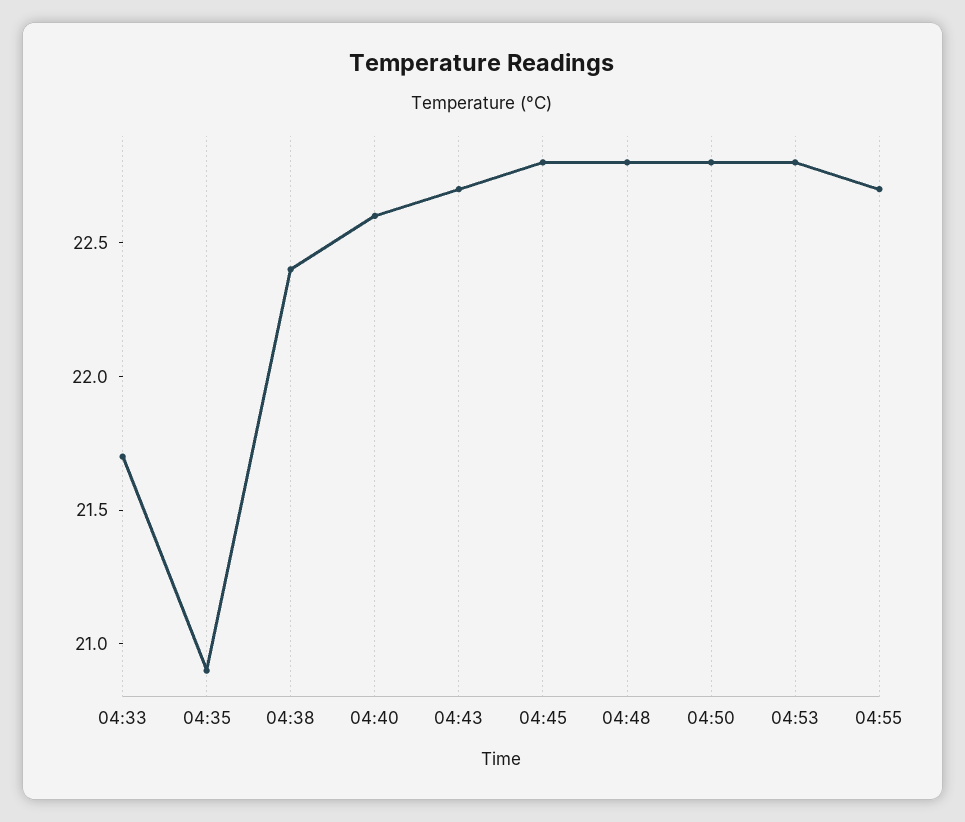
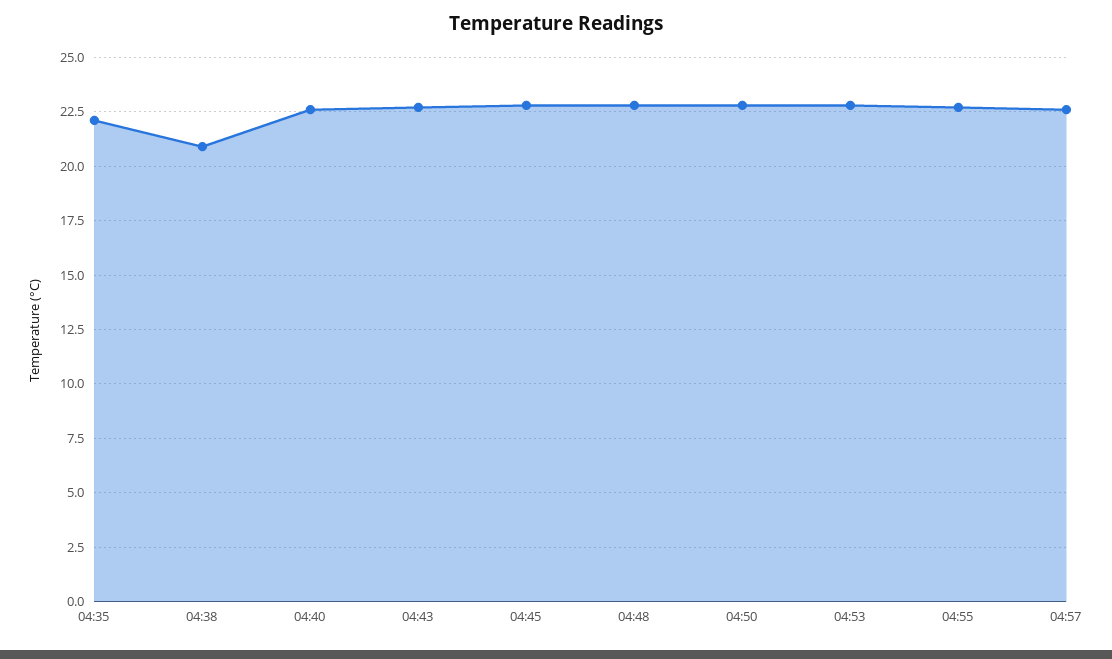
04:33: 21.7 -> none
04:35: 20.9 -> 22
04:38: 22.4 -> 21
04:57: none -> 22.5

